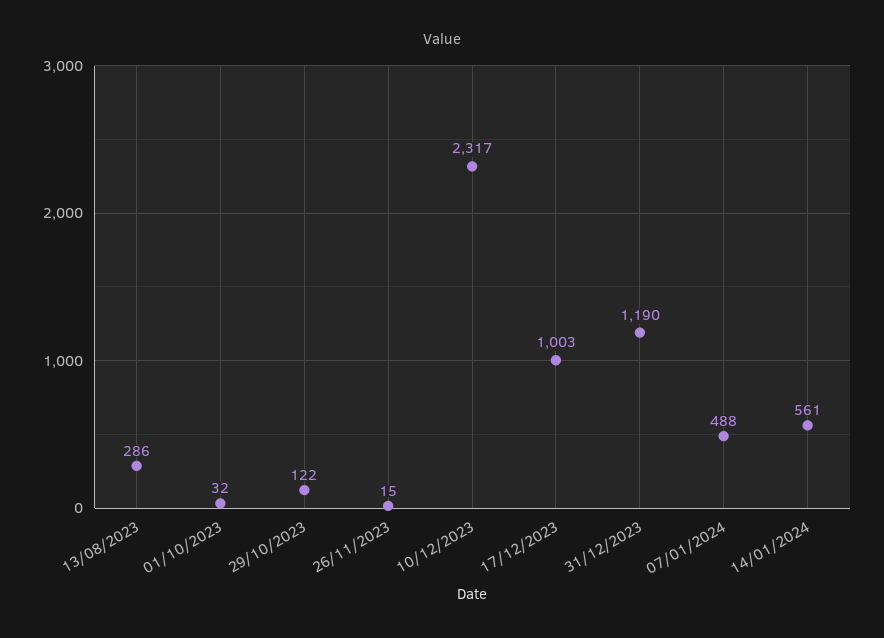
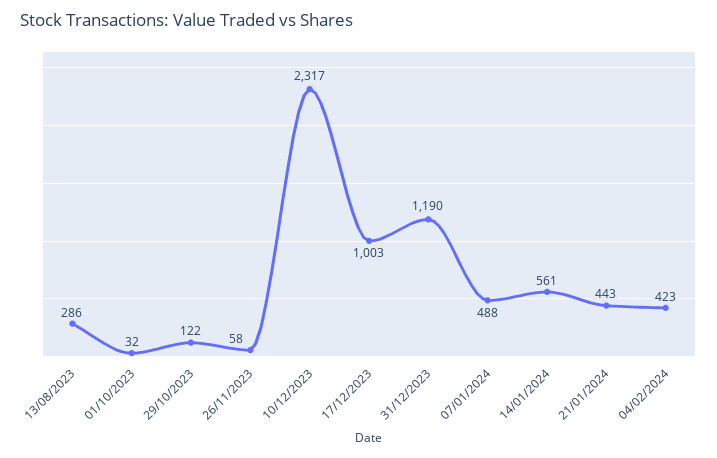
26/11/2023: 15 -> 58
21/01/2024: none -> 443
04/02/2024: none -> 423

